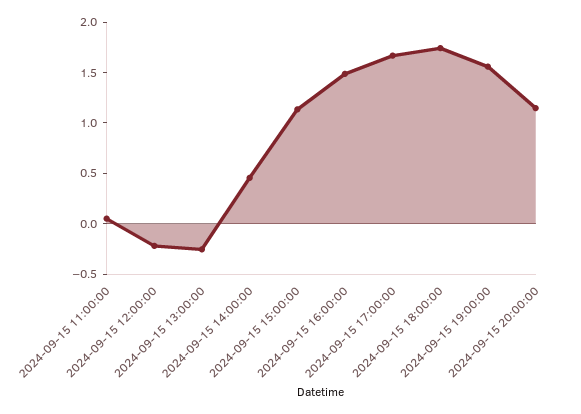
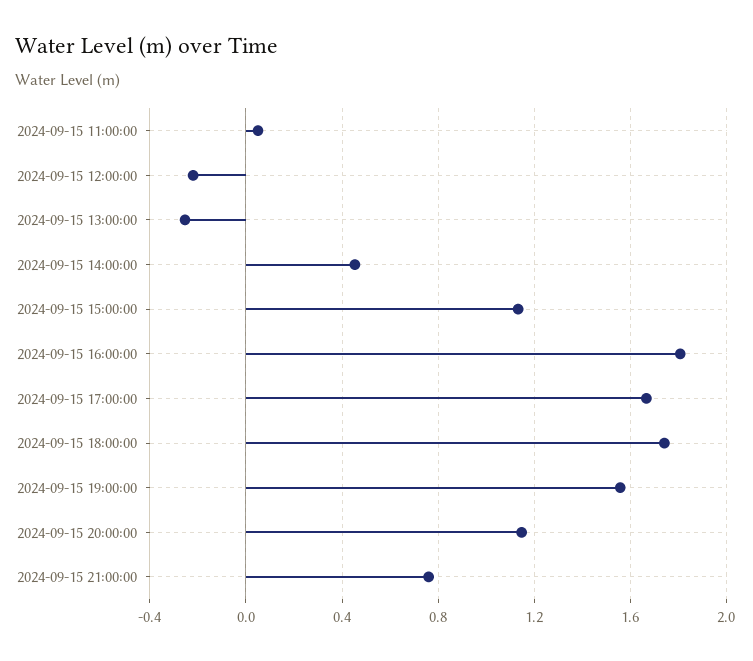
2024-09-15 16:00:00: 1.5 -> 1.8
2024-09-15 21:00:00: none -> 0.75

